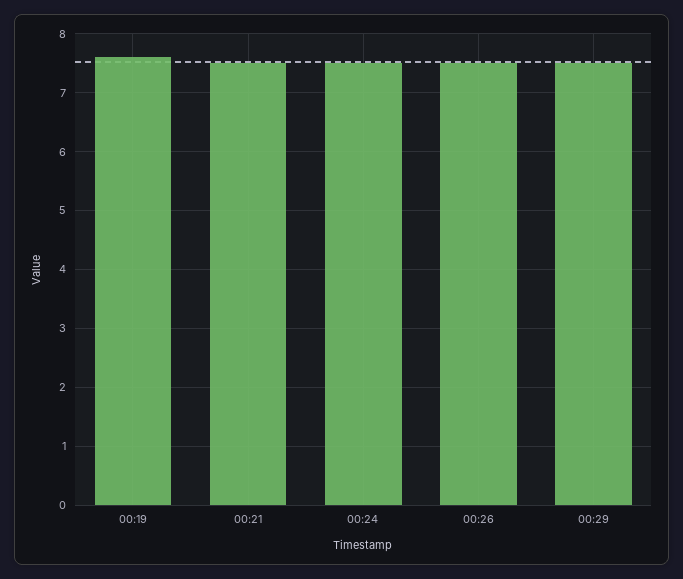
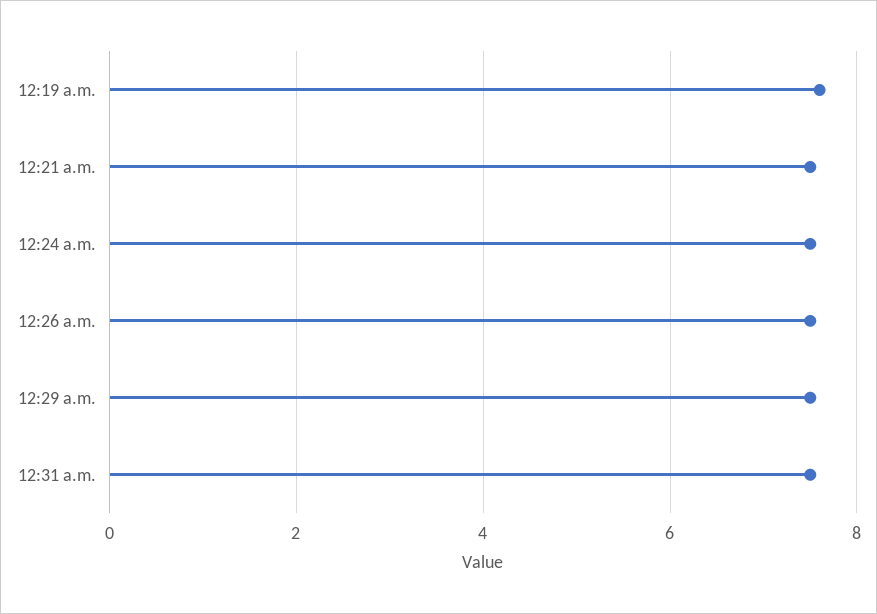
12:31 a.m.: none -> 7.5

